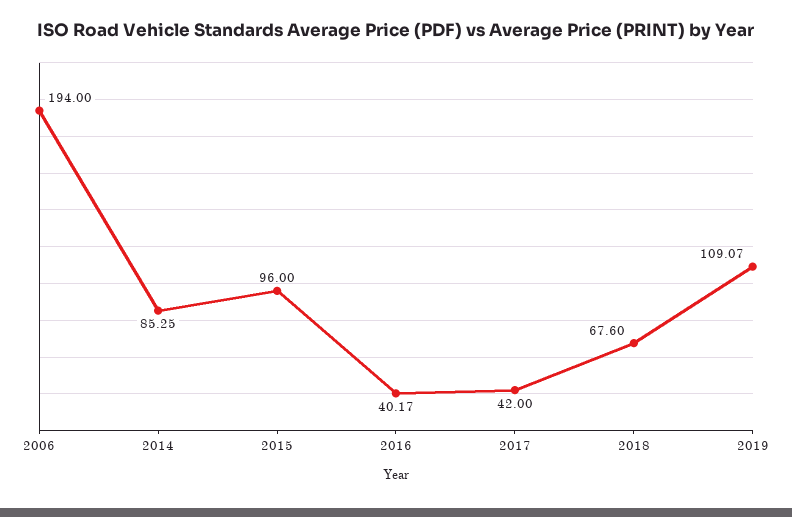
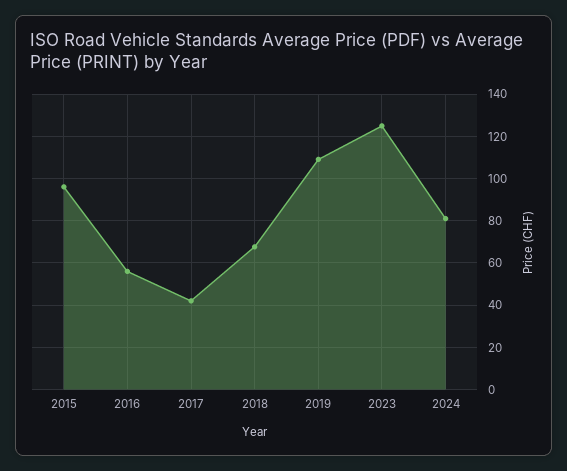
2006: 194 -> none
2014: 85.25 -> none
2016: 40.17 -> 55
2023: none -> 125
2024: none -> 80

